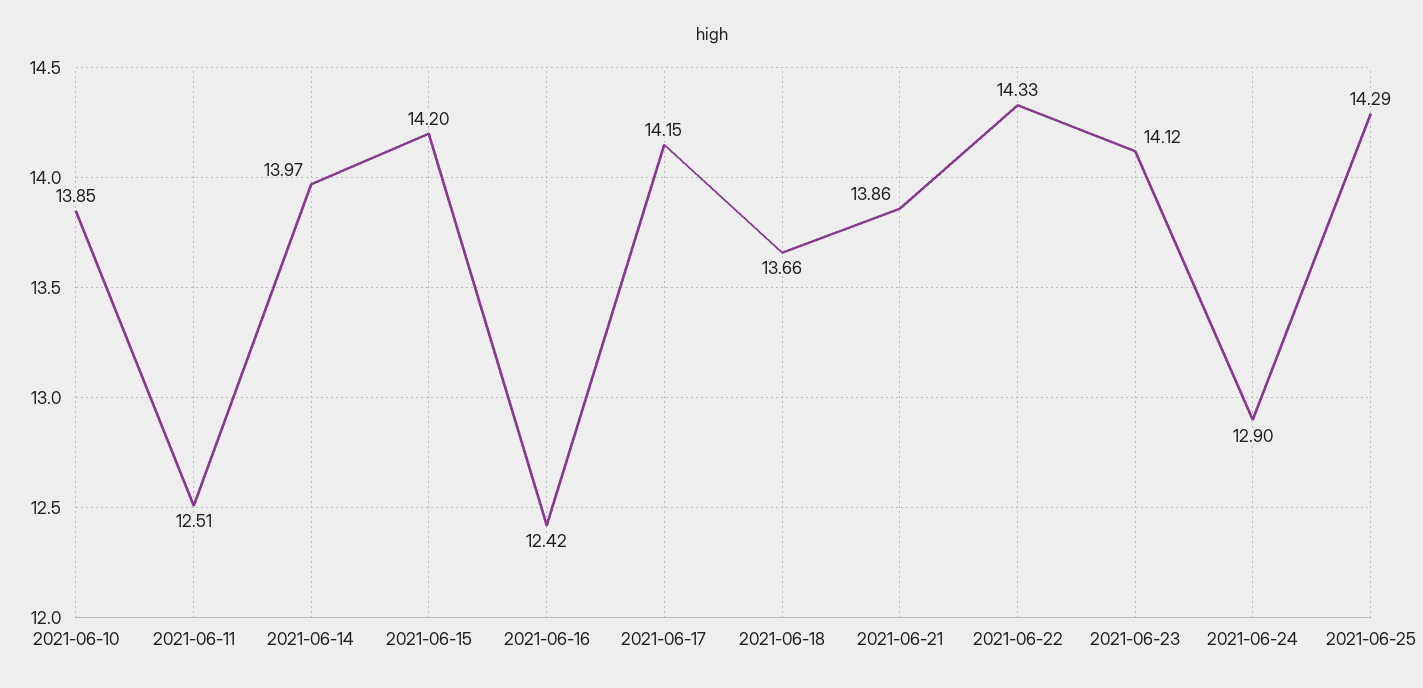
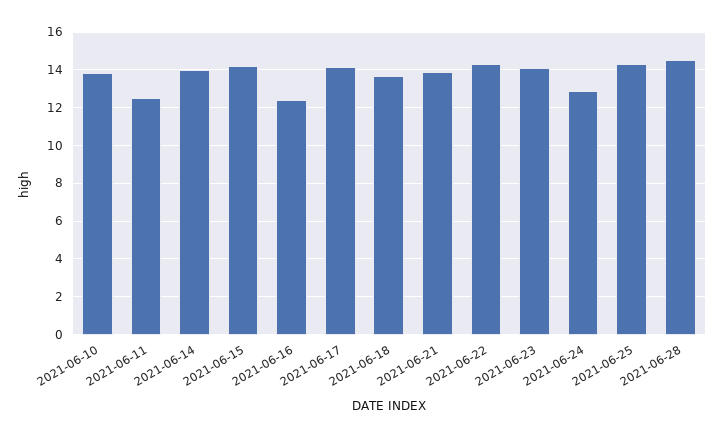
2021-06-28: none -> 14.5

